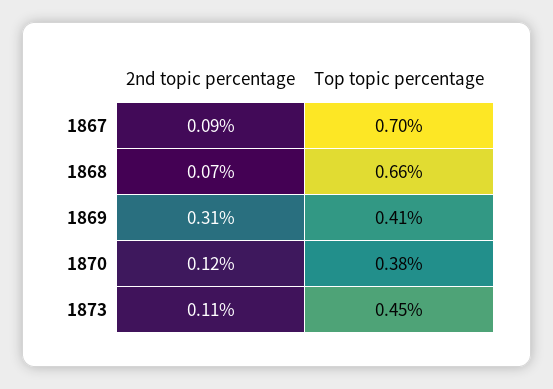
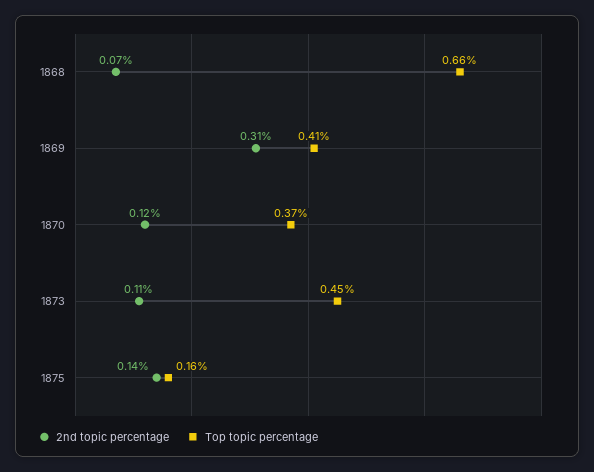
2nd topic percentage, 1867: 0.09 -> none
Top topic percentage, 1867: 0.7 -> none
Top topic percentage, 1870: 0.38 -> 0.37
2nd topic percentage, 1875: none -> 0.14
Top topic percentage, 1875: none -> 0.16

